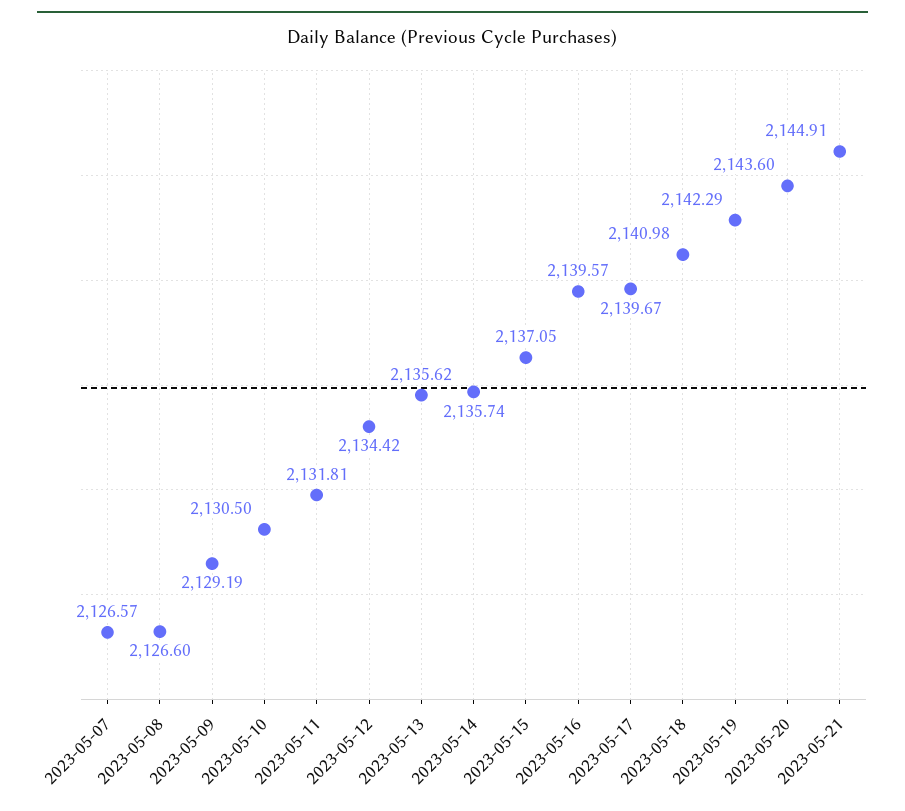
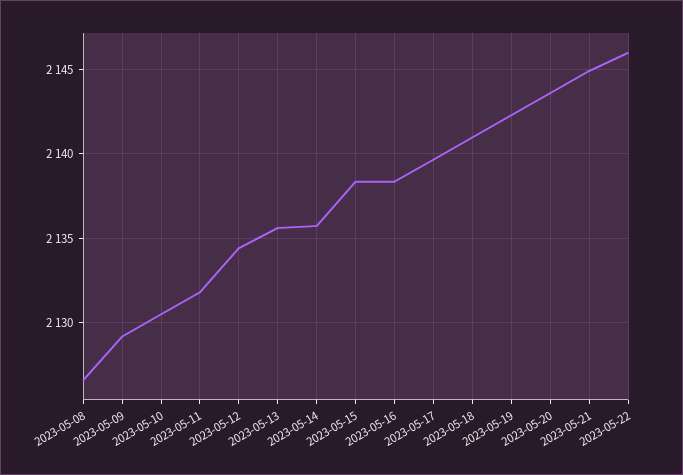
2023-05-07: 2126.57 -> none
2023-05-15: 2137.05 -> 2138.5
2023-05-16: 2139.57 -> 2138.5
2023-05-22: none -> 2146

